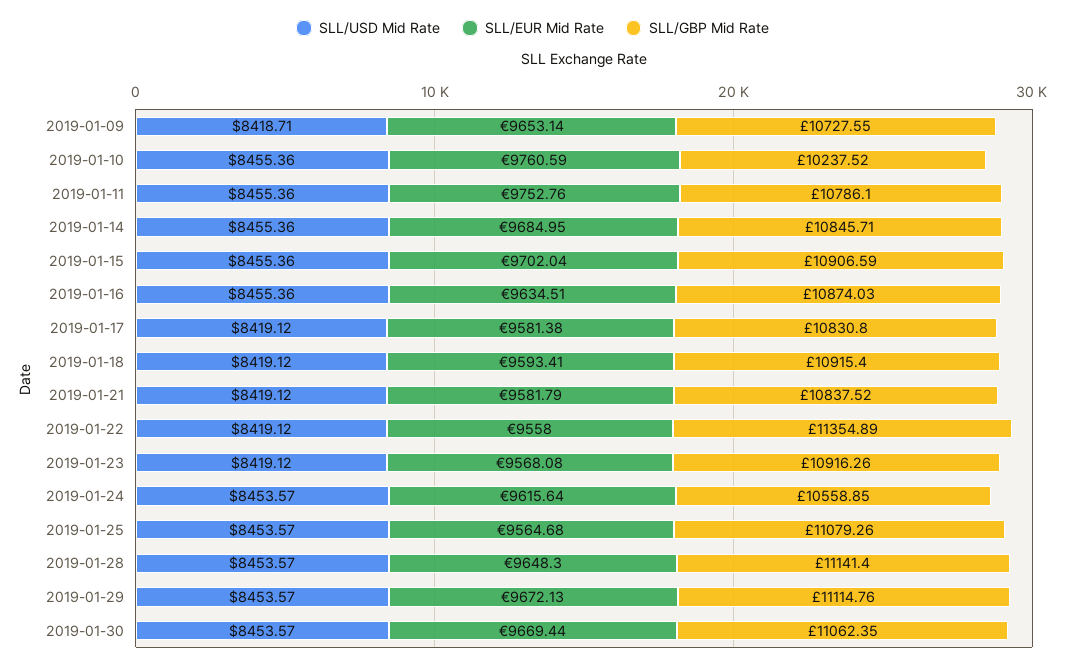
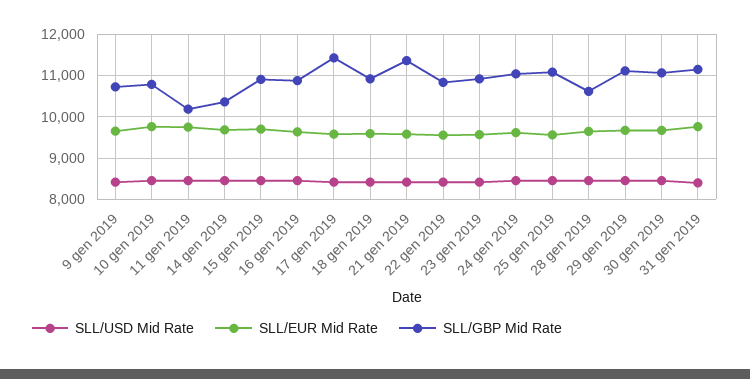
SLL/GBP Mid Rate, 2019-01-10: 10237.52 -> 10800
SLL/GBP Mid Rate, 2019-01-11: 10786.1 -> 10200
SLL/GBP Mid Rate, 2019-01-14: 10845.71 -> 10400
SLL/GBP Mid Rate, 2019-01-17: 10830.8 -> 11400
SLL/GBP Mid Rate, 2019-01-21: 10837.52 -> 11400
SLL/GBP Mid Rate, 2019-01-22: 11354.89 -> 10800
SLL/GBP Mid Rate, 2019-01-24: 10558.85 -> 11000
SLL/GBP Mid Rate, 2019-01-28: 11141.4 -> 10600
SLL/USD Mid Rate, 31 gen 2019: none -> 8400
SLL/EUR Mid Rate, 31 gen 2019: none -> 9800
SLL/GBP Mid Rate, 31 gen 2019: none -> 11200

